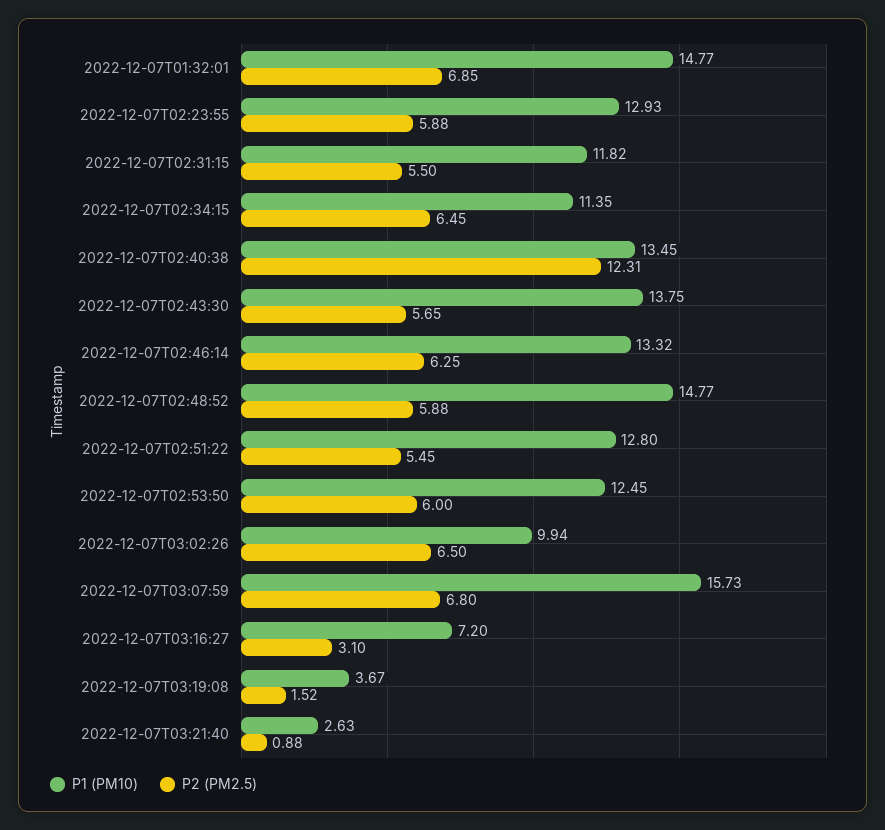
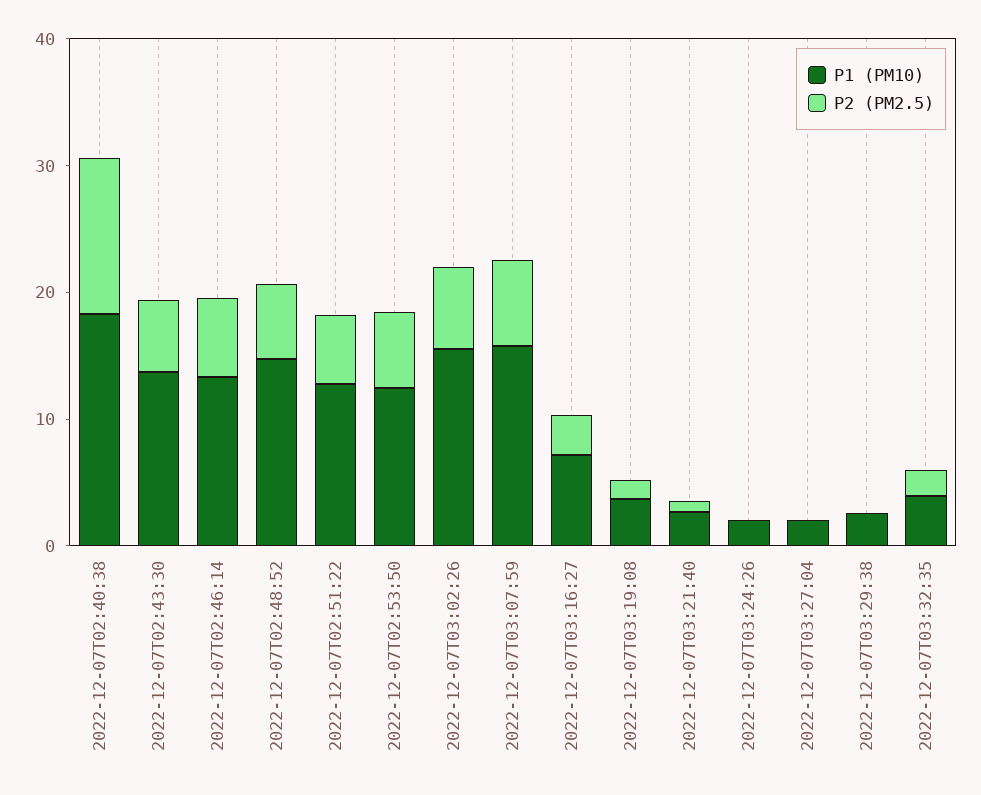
P1 (PM10), 2022-12-07T01:32:01: 14.77 -> none
P2 (PM2.5), 2022-12-07T01:32:01: 6.85 -> none
P1 (PM10), 2022-12-07T02:23:55: 12.93 -> none
P2 (PM2.5), 2022-12-07T02:23:55: 5.88 -> none
P1 (PM10), 2022-12-07T02:31:15: 11.82 -> none
P2 (PM2.5), 2022-12-07T02:31:15: 5.5 -> none
P1 (PM10), 2022-12-07T02:34:15: 11.35 -> none
P2 (PM2.5), 2022-12-07T02:34:15: 6.45 -> none
P1 (PM10), 2022-12-07T02:40:38: 13.45 -> 18
P1 (PM10), 2022-12-07T03:02:26: 9.94 -> 16
P1 (PM10), 2022-12-07T03:24:26: none -> 2
P2 (PM2.5), 2022-12-07T03:24:26: none -> 0
P1 (PM10), 2022-12-07T03:27:04: none -> 2
P2 (PM2.5), 2022-12-07T03:27:04: none -> 0
P1 (PM10), 2022-12-07T03:29:38: none -> 2
P2 (PM2.5), 2022-12-07T03:29:38: none -> 0
P1 (PM10), 2022-12-07T03:32:35: none -> 4
P2 (PM2.5), 2022-12-07T03:32:35: none -> 2

